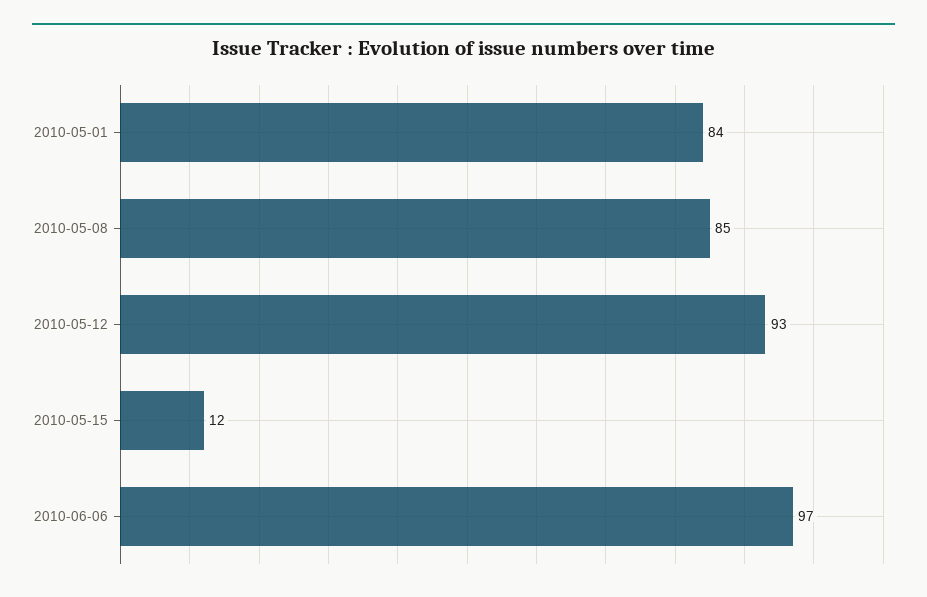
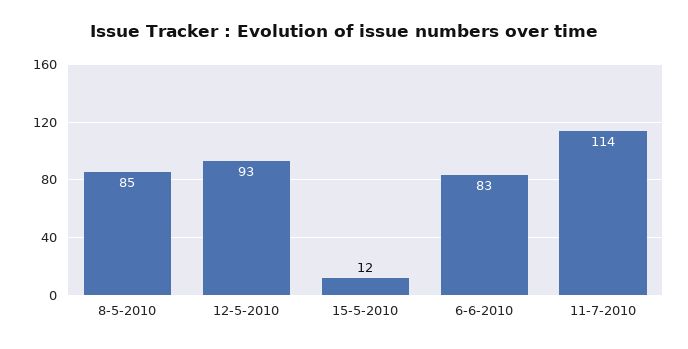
2010-05-01: 84 -> none
2010-06-06: 97 -> 83
11-7-2010: none -> 114

